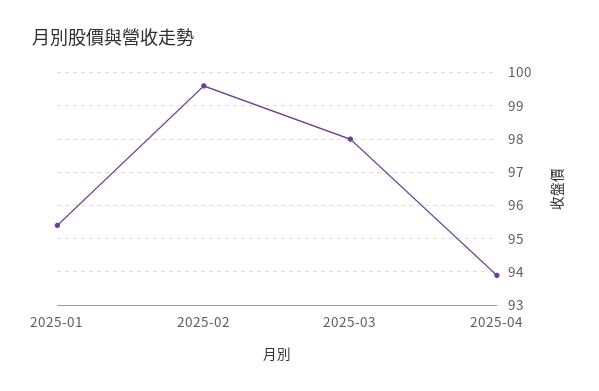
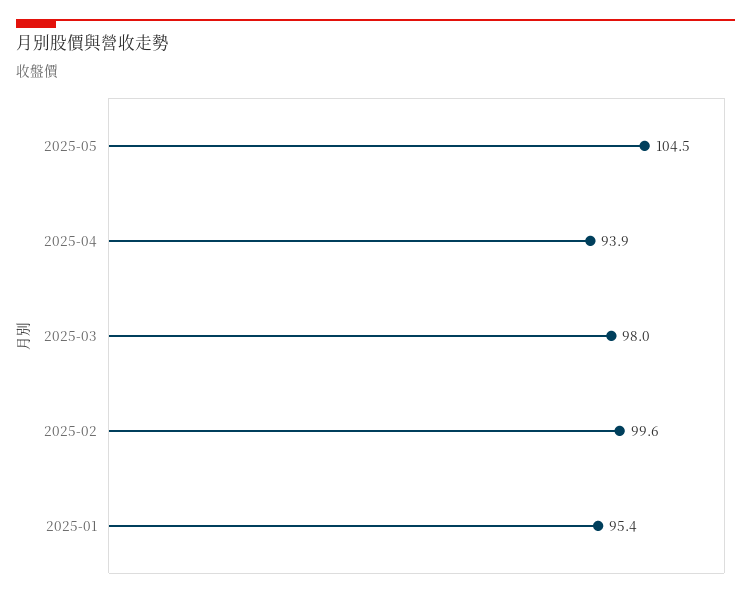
2025-05: none -> 104.5

